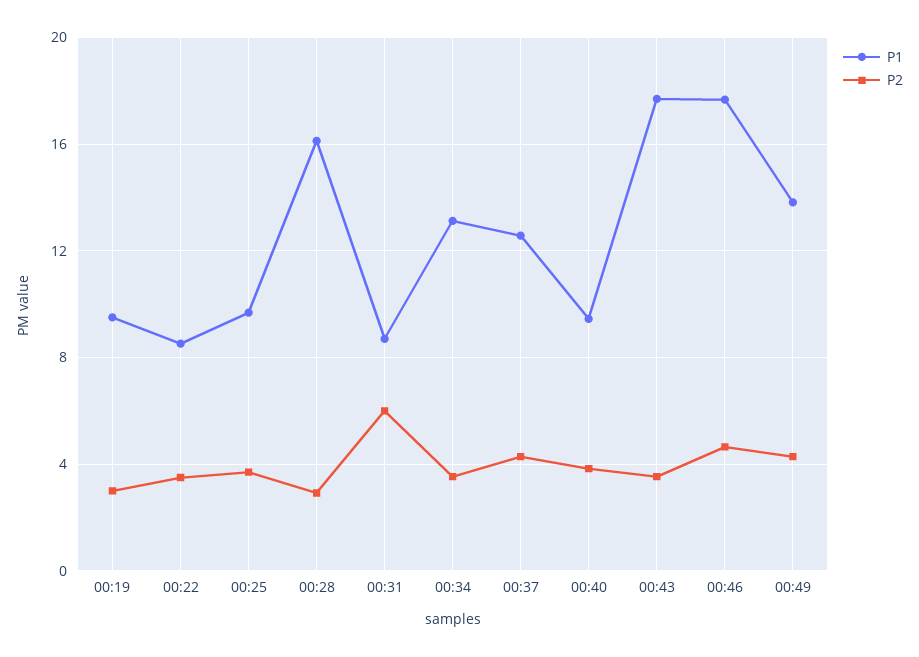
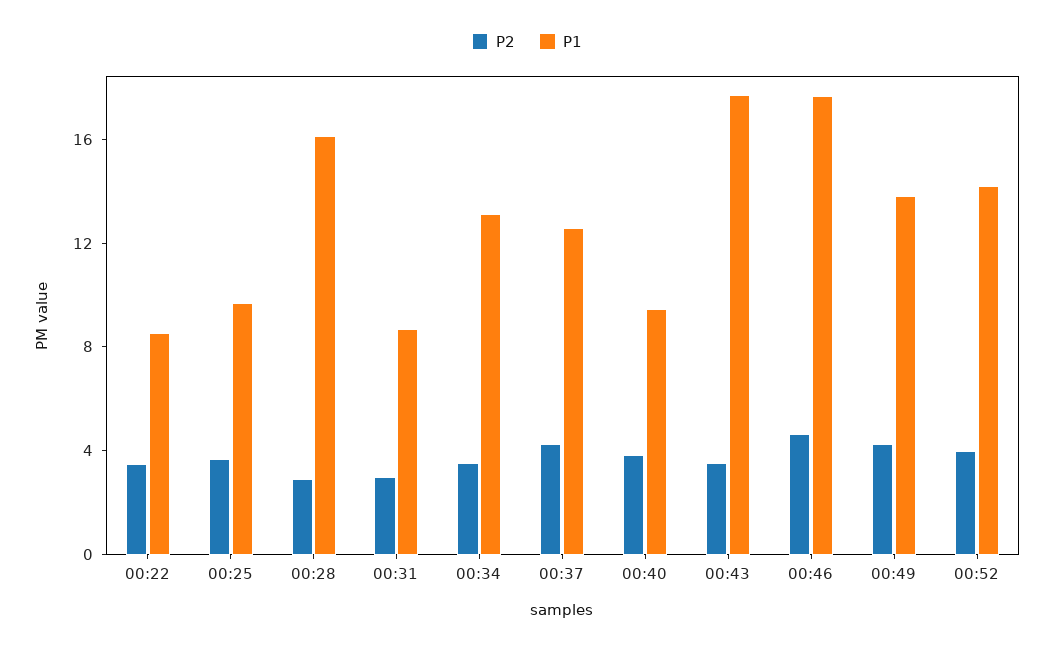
P1, 00:19: 9.5 -> none
P2, 00:19: 3 -> none
P2, 00:31: 6 -> 3
P2, 00:52: none -> 4
P1, 00:52: none -> 14

